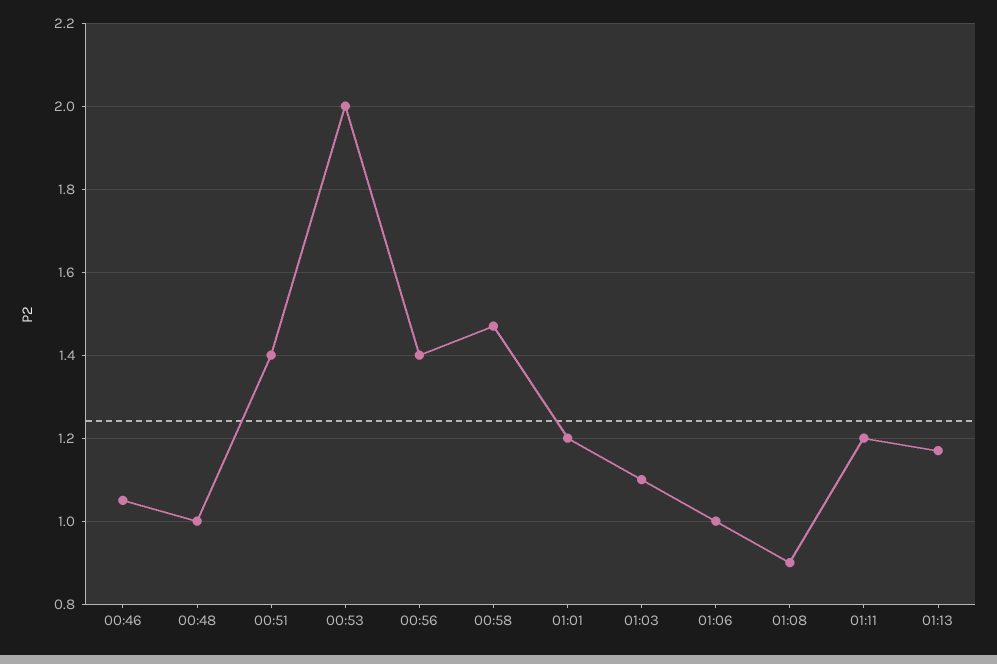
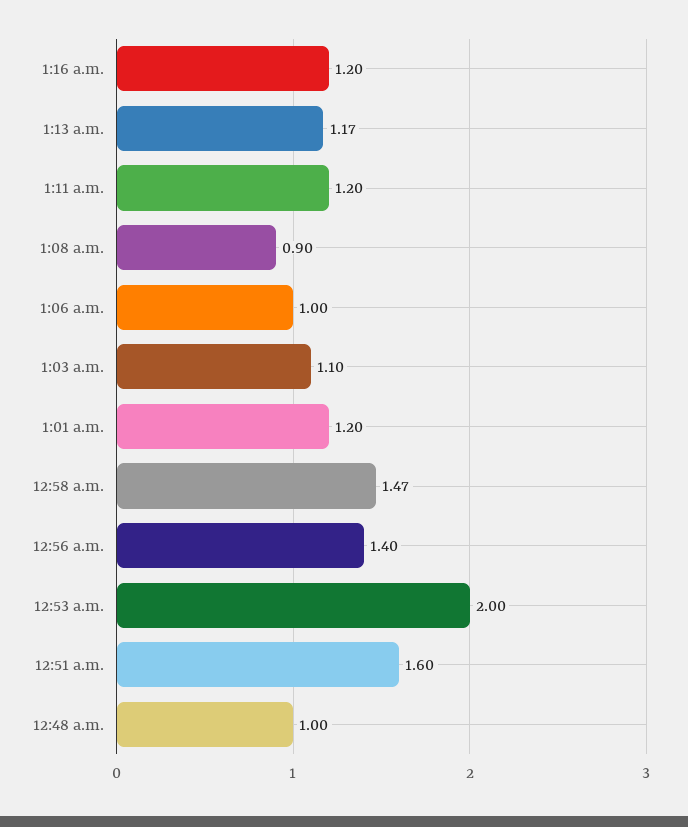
00:46: 1.05 -> none
00:51: 1.4 -> 1.6
1:16 a.m.: none -> 1.2

